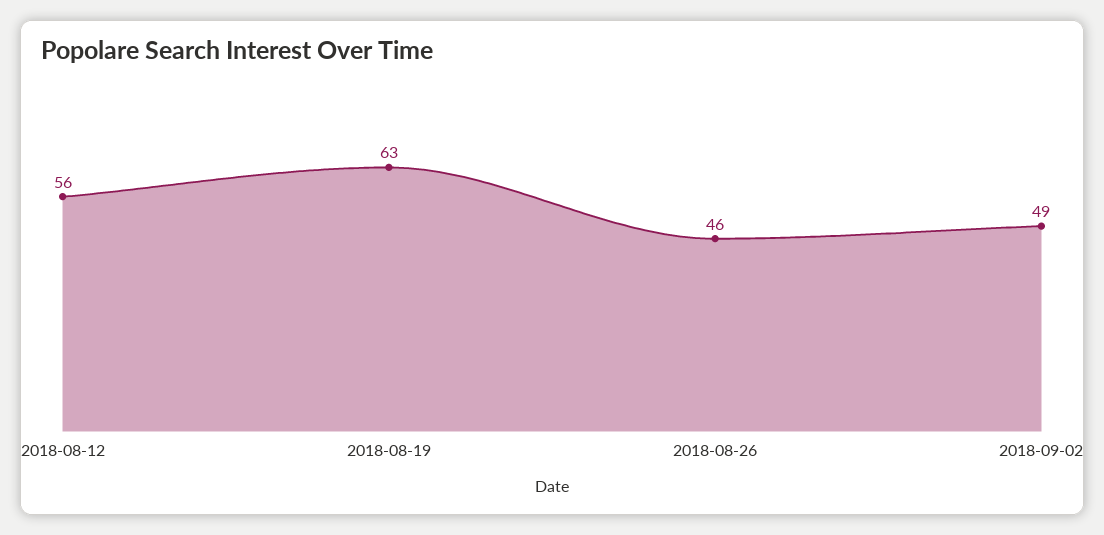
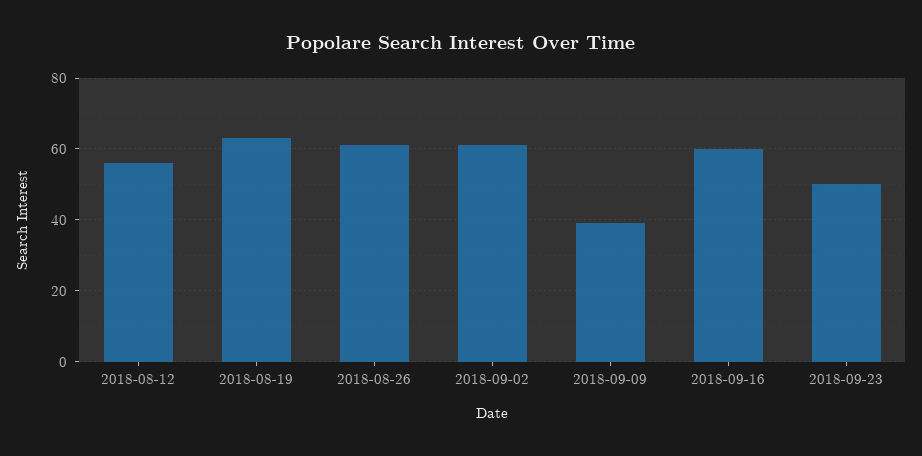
2018-08-26: 46 -> 60
2018-09-02: 49 -> 60
2018-09-09: none -> 40
2018-09-16: none -> 60
2018-09-23: none -> 50

